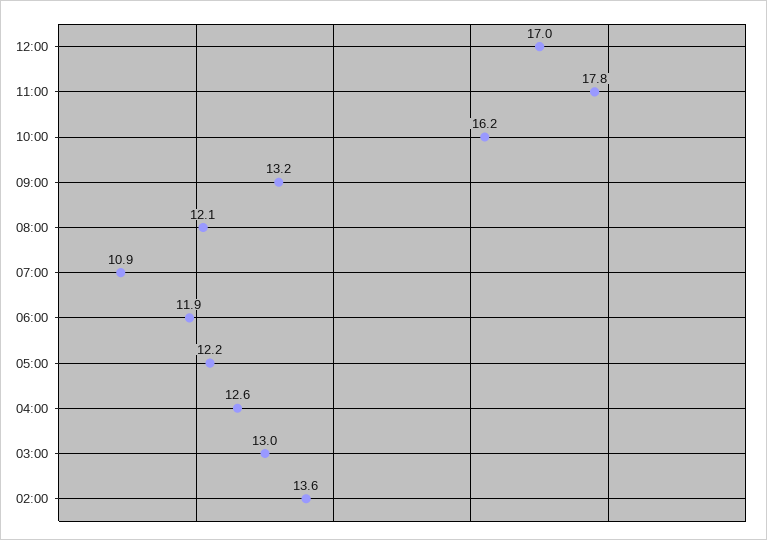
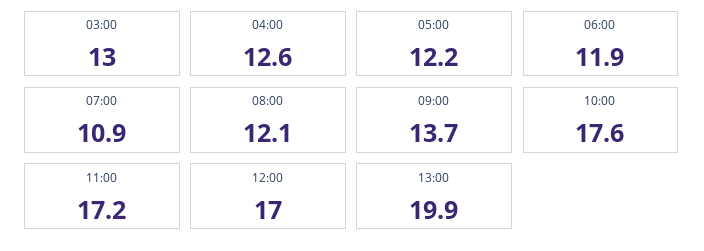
11:00: 17.8 -> 17.2
10:00: 16.2 -> 17.6
09:00: 13.2 -> 13.7
02:00: 13.6 -> none
13:00: none -> 19.9

